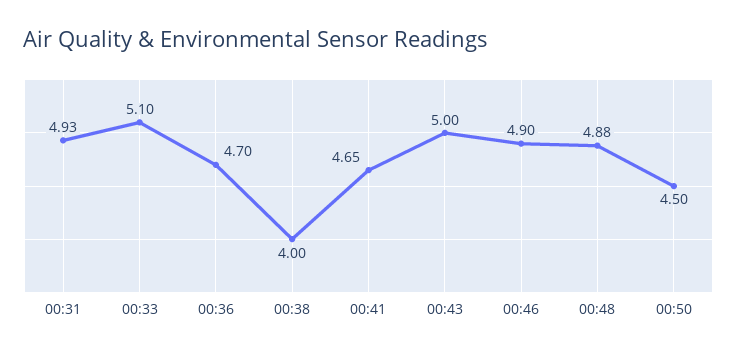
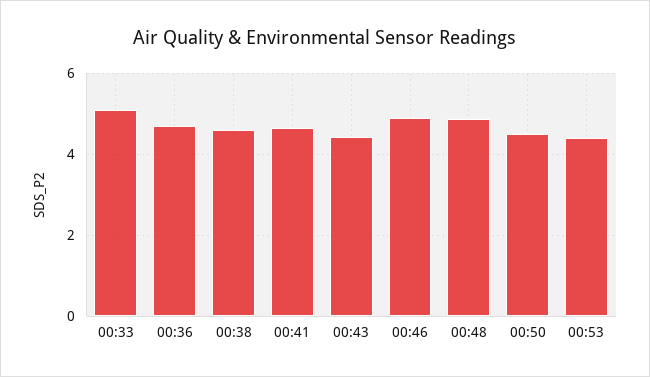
00:31: 4.93 -> none
00:38: 4 -> 4.6
00:43: 5 -> 4.4
00:53: none -> 4.4

